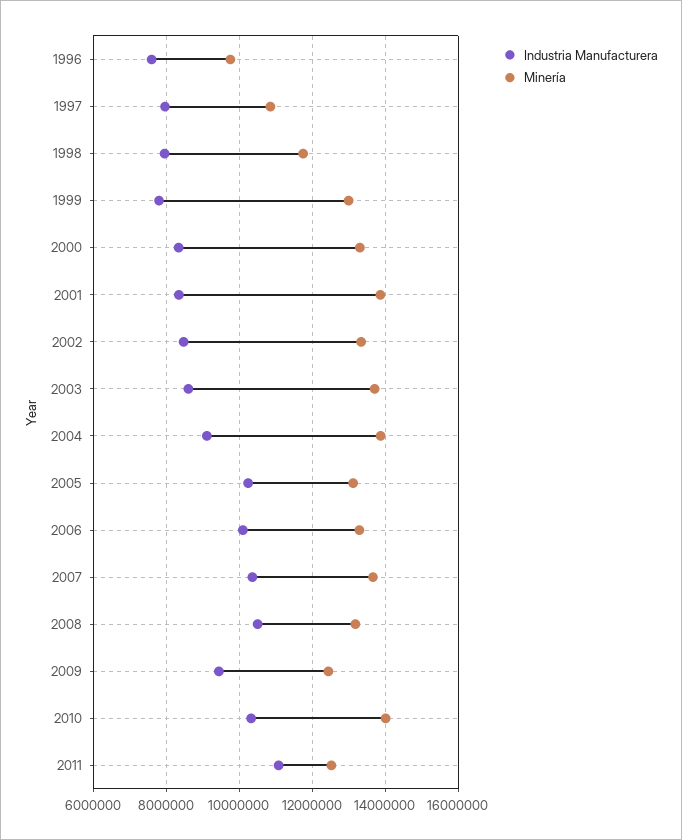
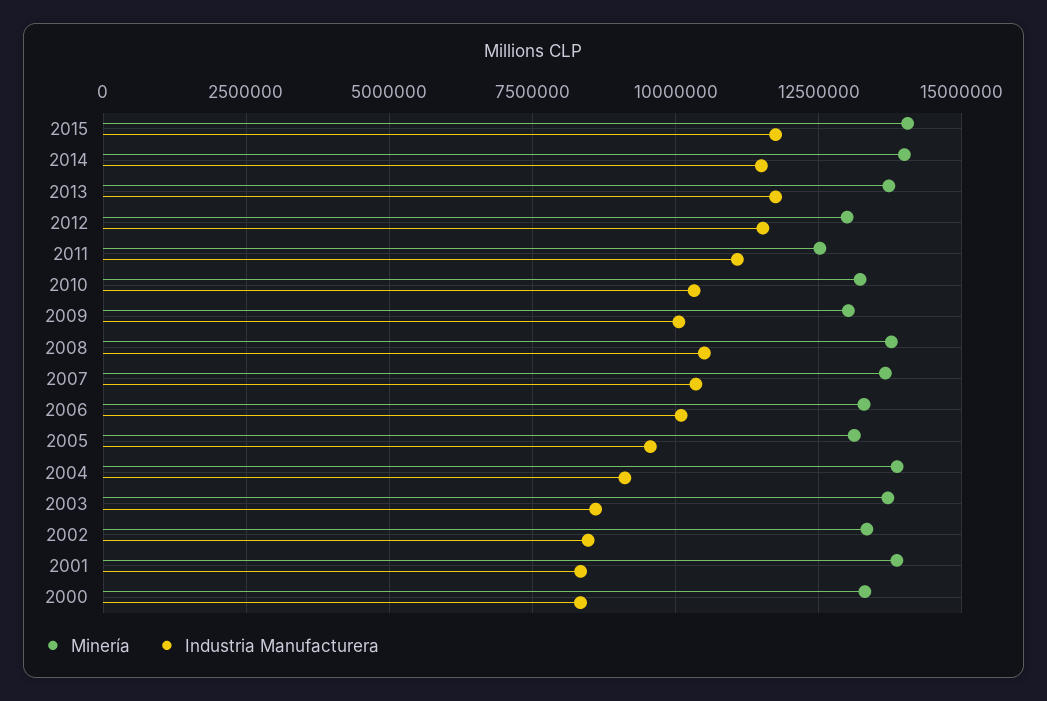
Industria Manufacturera, 1996: 7600000 -> none
Minería, 1996: 9800000 -> none
Industria Manufacturera, 1997: 8000000 -> none
Minería, 1997: 10800000 -> none
Industria Manufacturera, 1998: 8000000 -> none
Minería, 1998: 11800000 -> none
Industria Manufacturera, 1999: 7800000 -> none
Minería, 1999: 13000000 -> none
Industria Manufacturera, 2005: 10200000 -> 9500000
Minería, 2008: 13200000 -> 13750000
Industria Manufacturera, 2009: 9400000 -> 10000000
Minería, 2009: 12400000 -> 13000000
Minería, 2010: 14000000 -> 13250000
Minería, 2015: none -> 14000000
Industria Manufacturera, 2015: none -> 11750000
Minería, 2014: none -> 14000000
Industria Manufacturera, 2014: none -> 11500000
Minería, 2013: none -> 13750000
Industria Manufacturera, 2013: none -> 11750000
Minería, 2012: none -> 13000000
Industria Manufacturera, 2012: none -> 11500000

